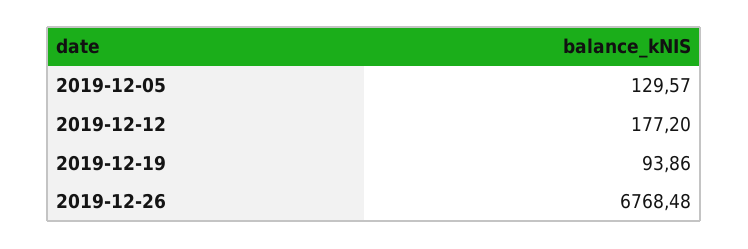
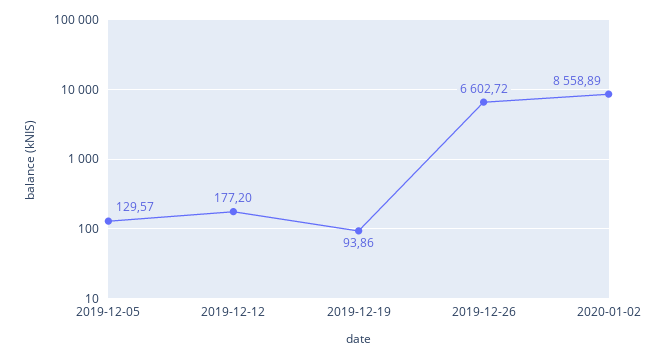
2019-12-26: 6768.48 -> 6602.72
2020-01-02: none -> 8558.89

